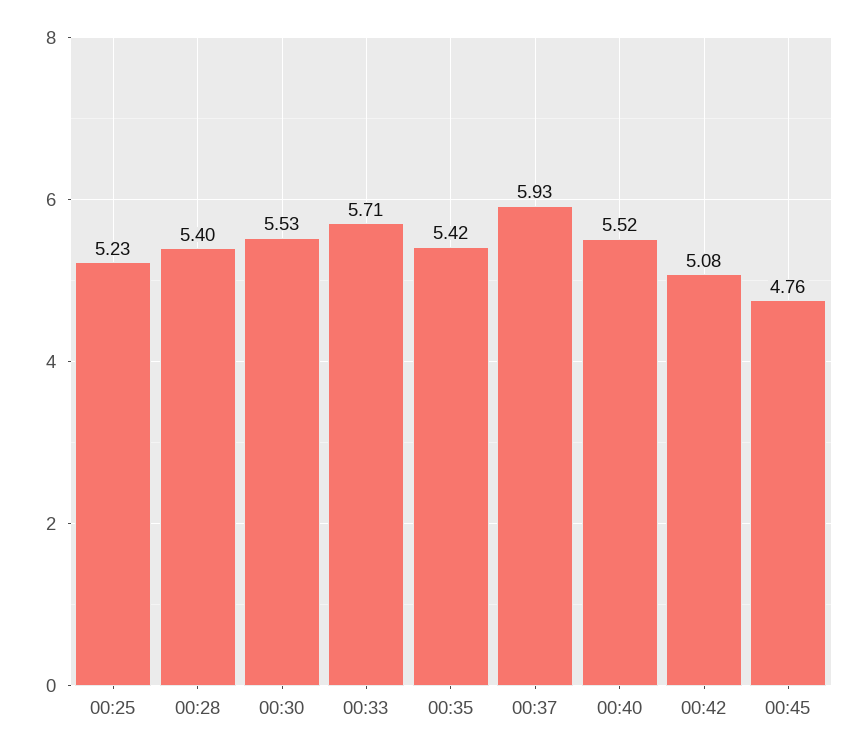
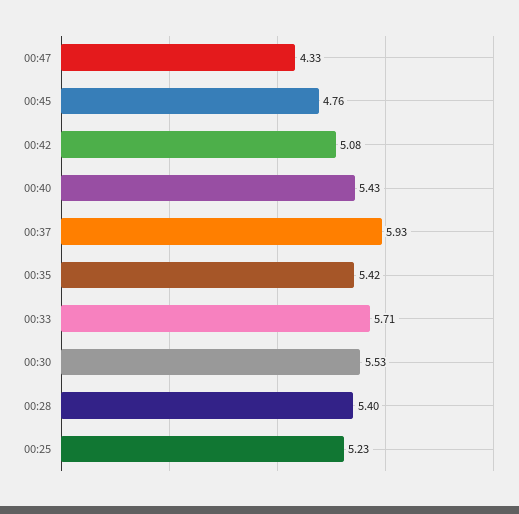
00:40: 5.52 -> 5.43
00:47: none -> 4.33

